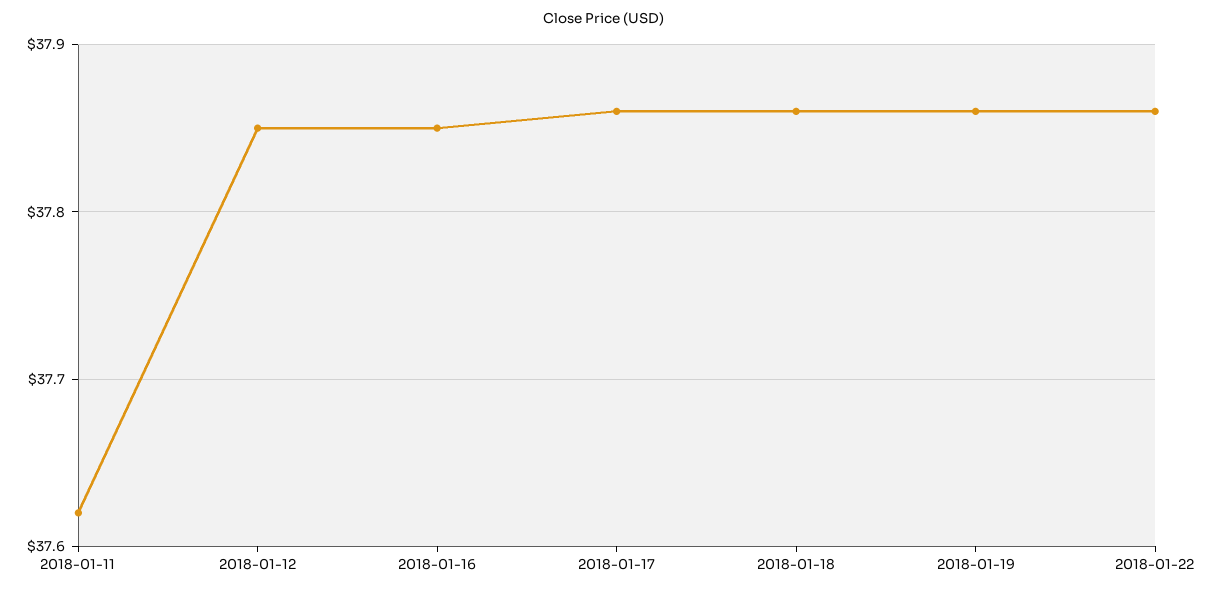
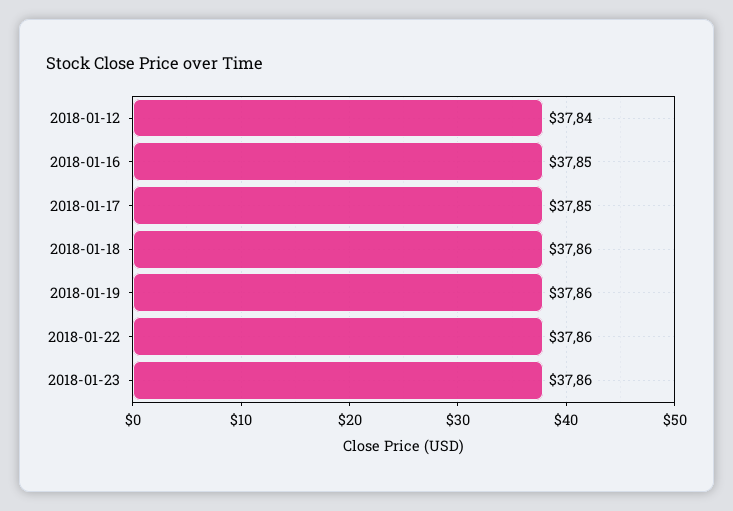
2018-01-11: 37.62 -> none
2018-01-12: 37.85 -> 37.84
2018-01-17: 37.86 -> 37.85
2018-01-23: none -> 37.86

